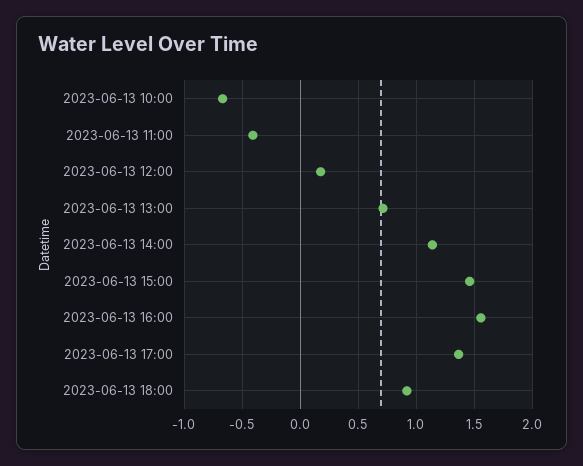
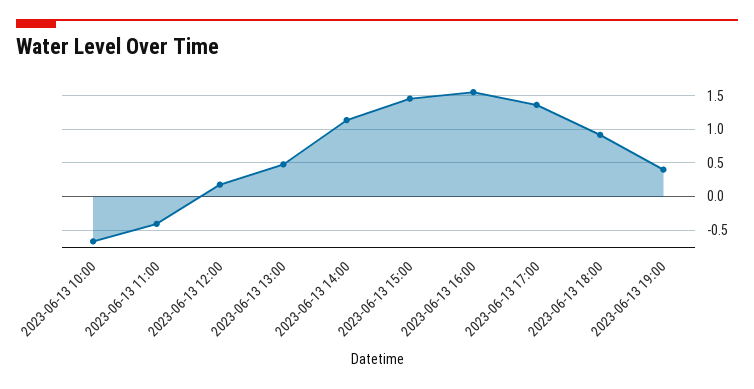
2023-06-13 13:00: 0.7 -> 0.5
2023-06-13 19:00: none -> 0.4

